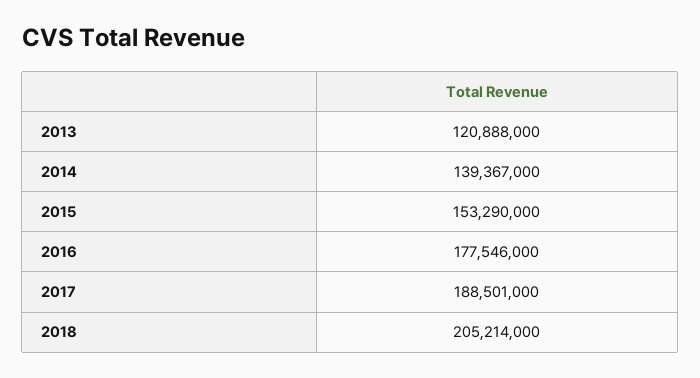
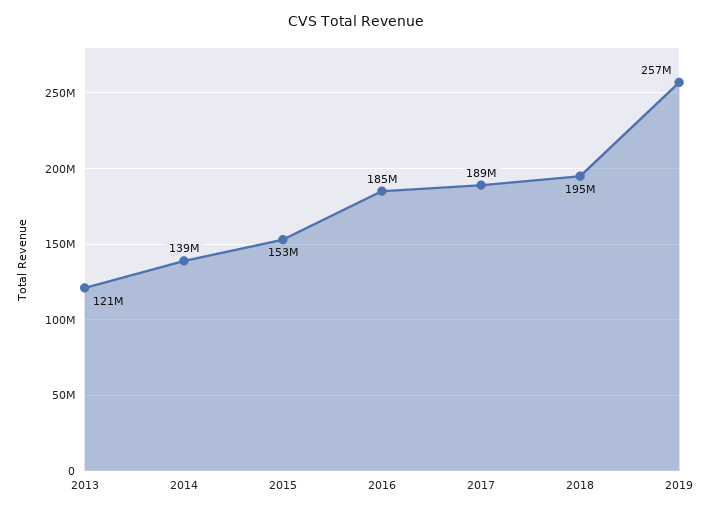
2016: 177546000 -> 185000000
2018: 205214000 -> 195000000
2019: none -> 257000000

